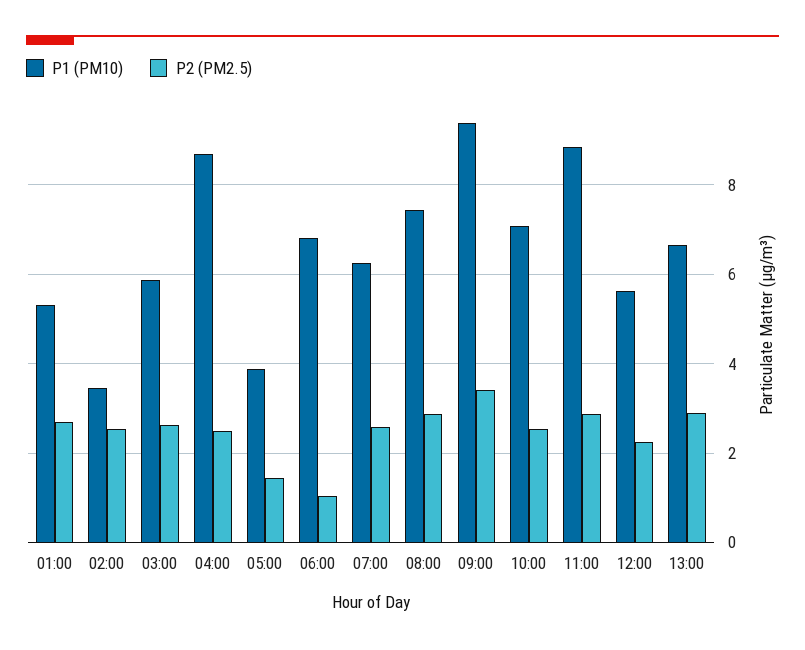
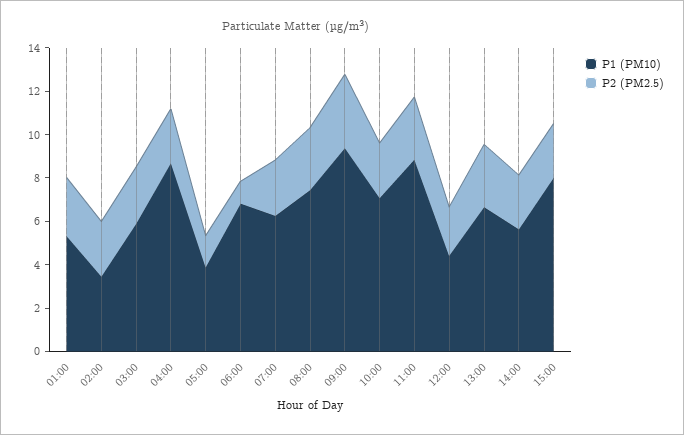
P1 (PM10), 12:00: 5.6 -> 4.5
P1 (PM10), 14:00: none -> 5.5
P2 (PM2.5), 14:00: none -> 2.5
P1 (PM10), 15:00: none -> 8
P2 (PM2.5), 15:00: none -> 2.5

